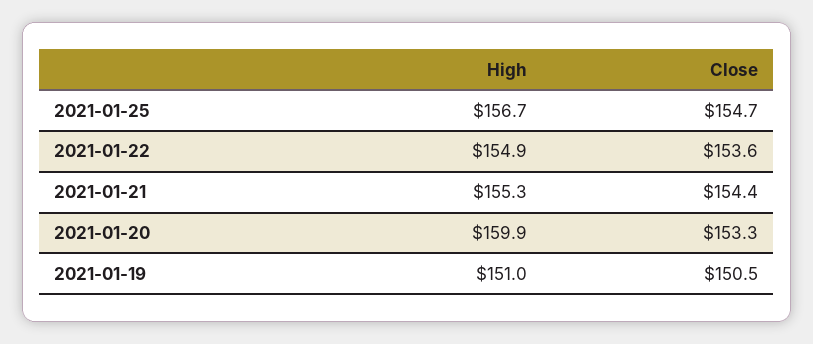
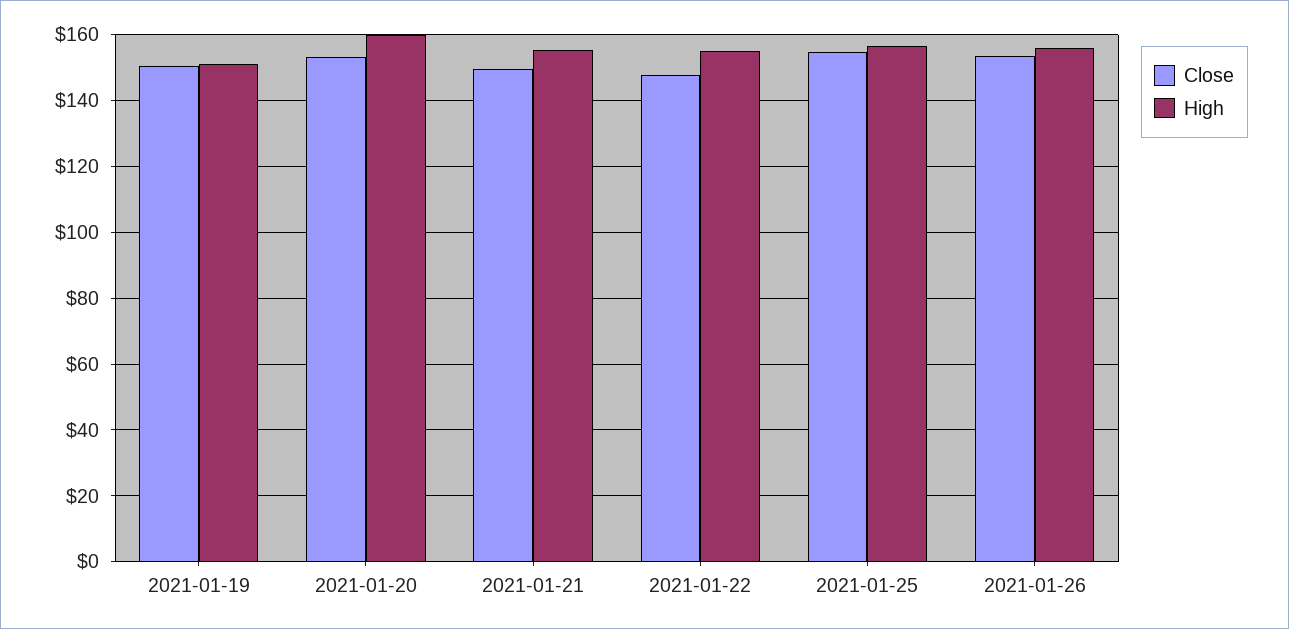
Close, 2021-01-22: 153.6 -> 148
Close, 2021-01-21: 154.4 -> 150
Close, 2021-01-26: none -> 154
High, 2021-01-26: none -> 156

